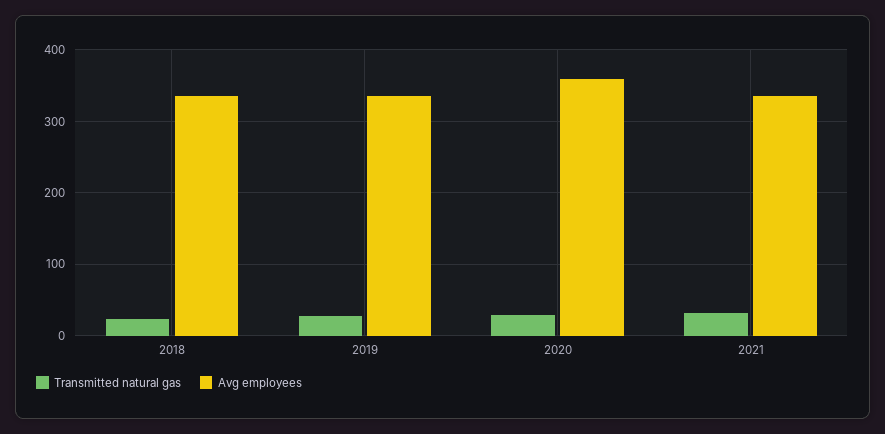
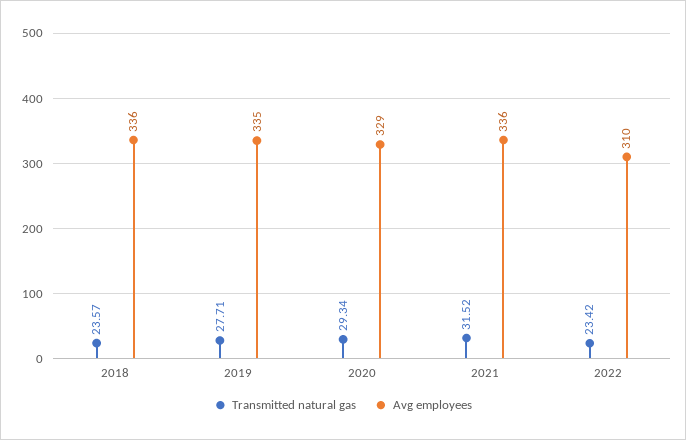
Avg employees, 2020: 360 -> 329
Transmitted natural gas, 2022: none -> 23.42
Avg employees, 2022: none -> 310

